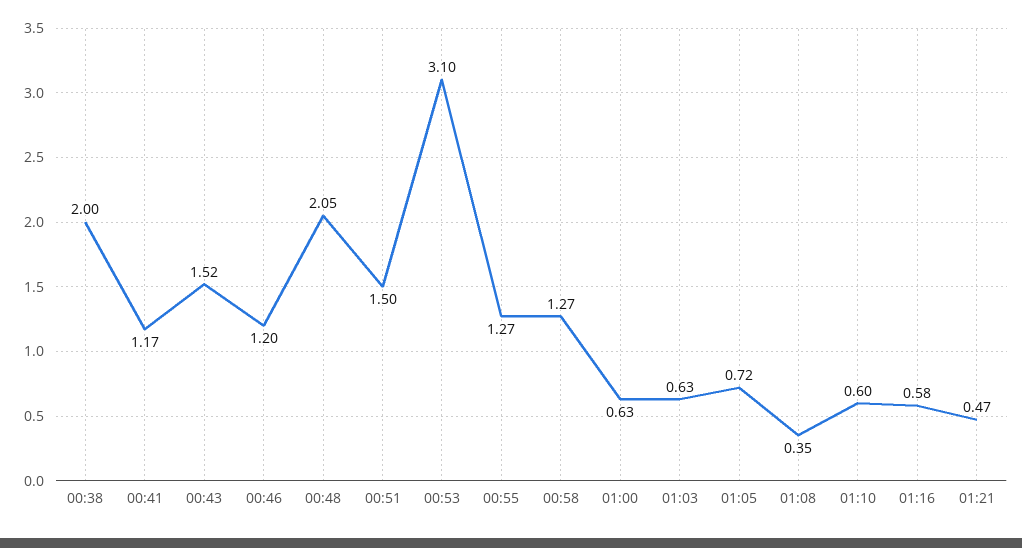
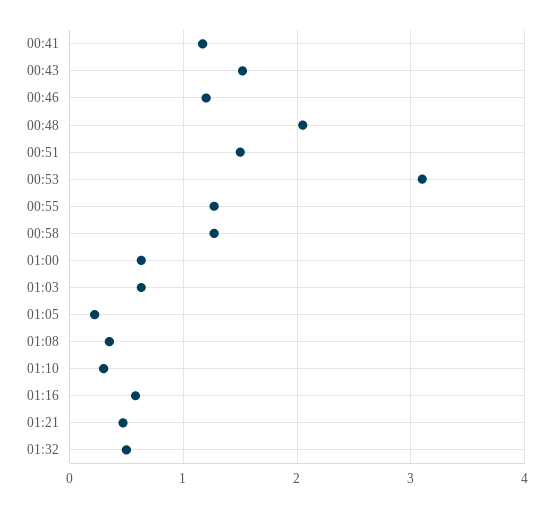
00:38: 2 -> none
01:05: 0.72 -> 0.2
01:10: 0.6 -> 0.3
01:32: none -> 0.5

